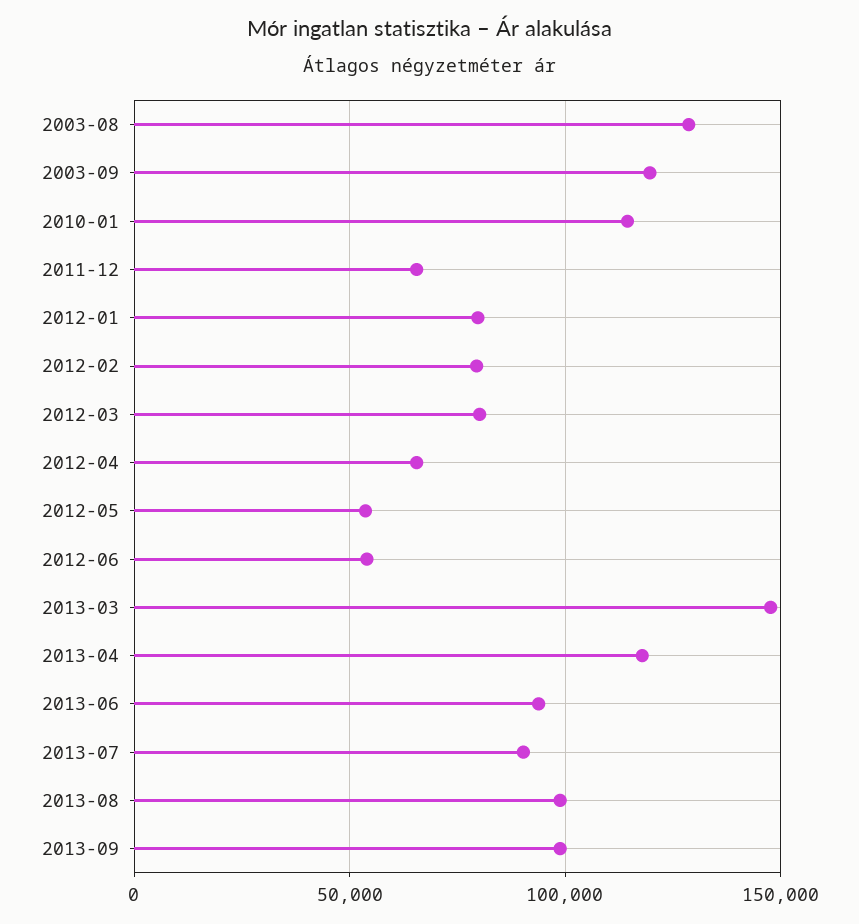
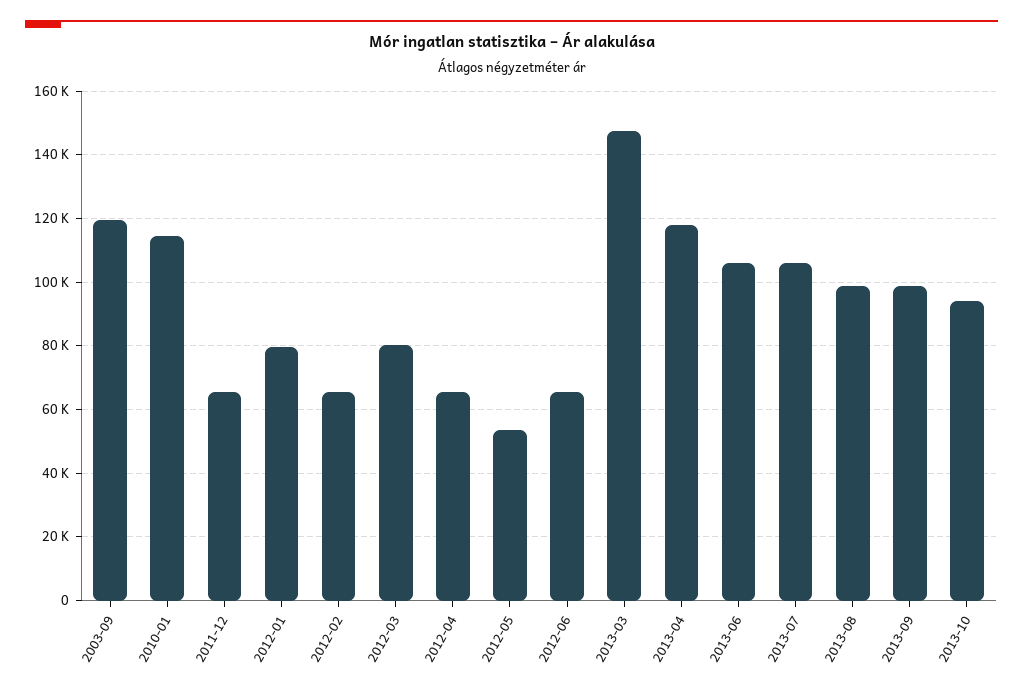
2003-08: 130000 -> none
2012-02: 80000 -> 66000
2012-06: 55000 -> 66000
2013-06: 95000 -> 106000
2013-07: 90000 -> 106000
2013-10: none -> 94000

